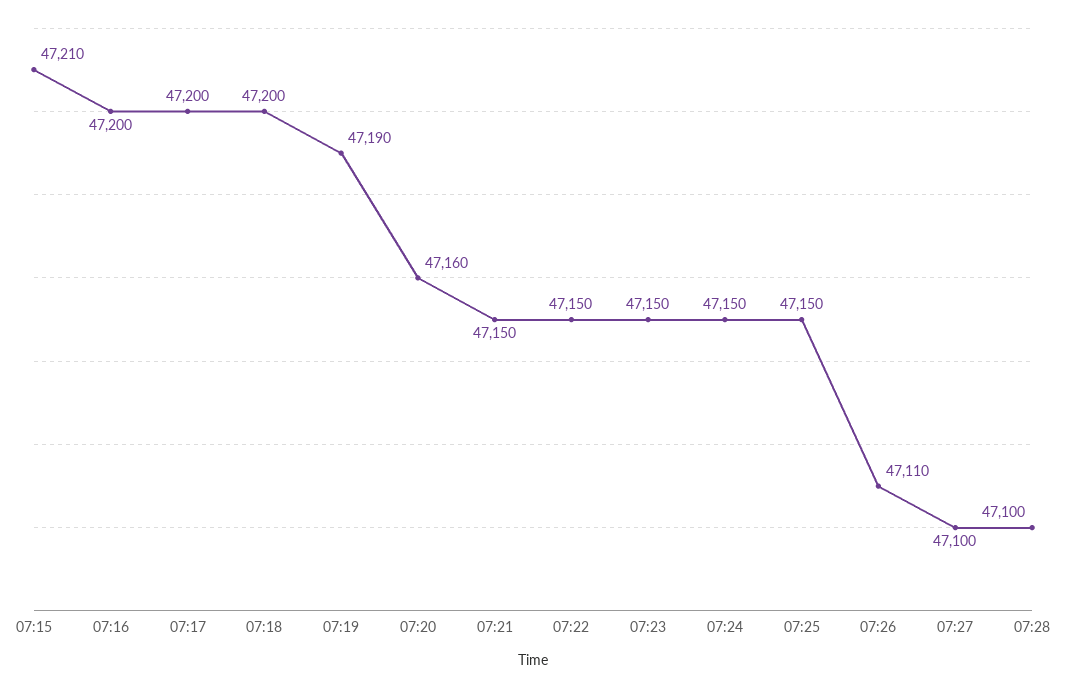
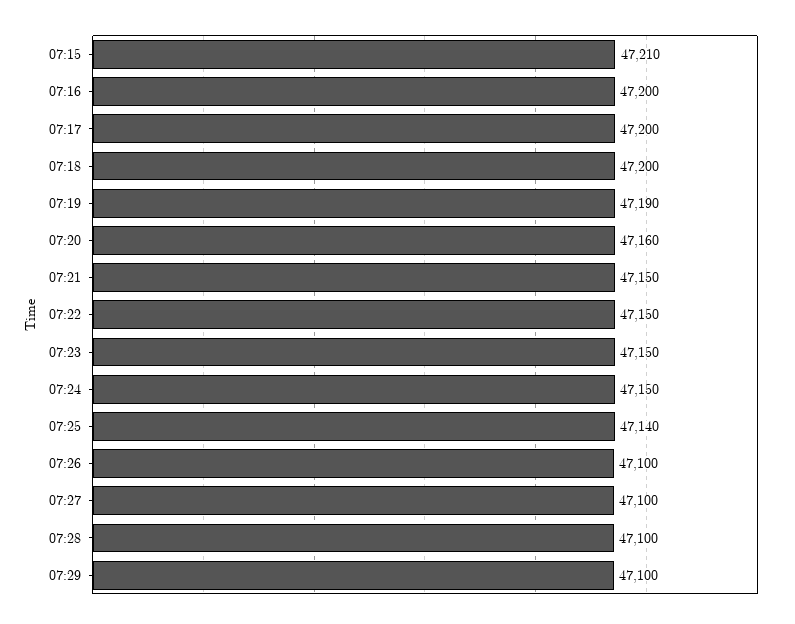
07:25: 47150 -> 47140
07:26: 47110 -> 47100
07:29: none -> 47100

